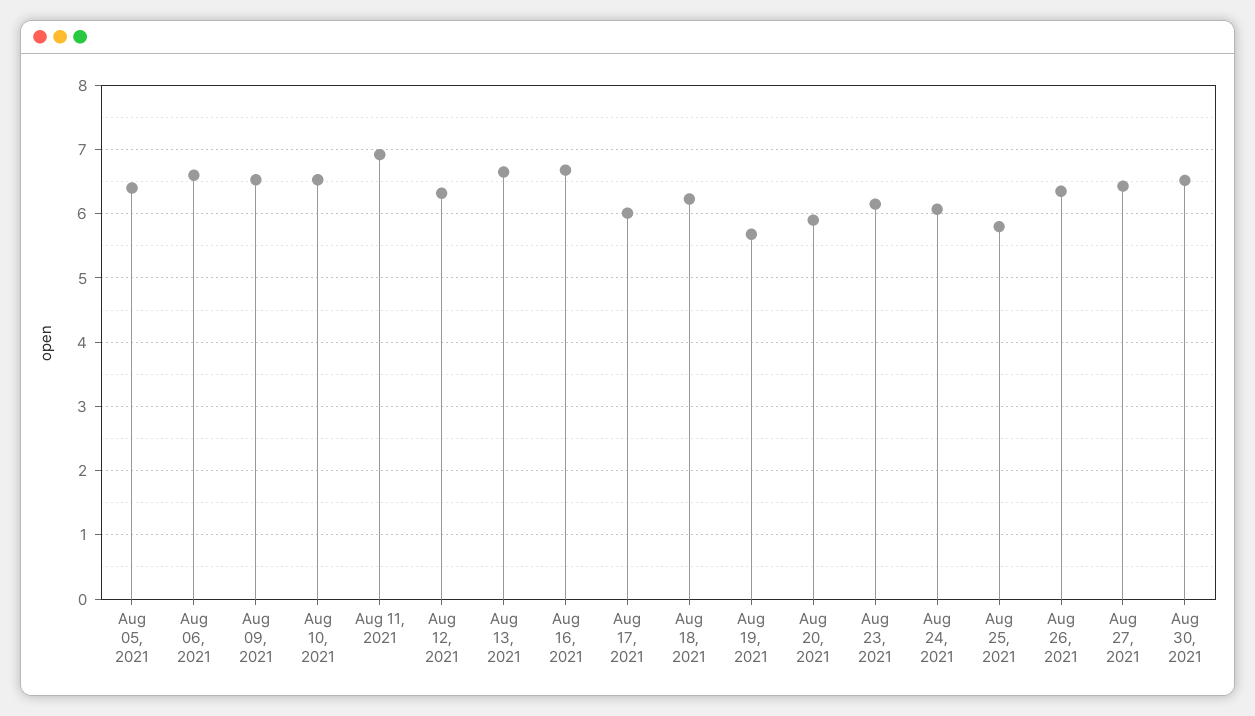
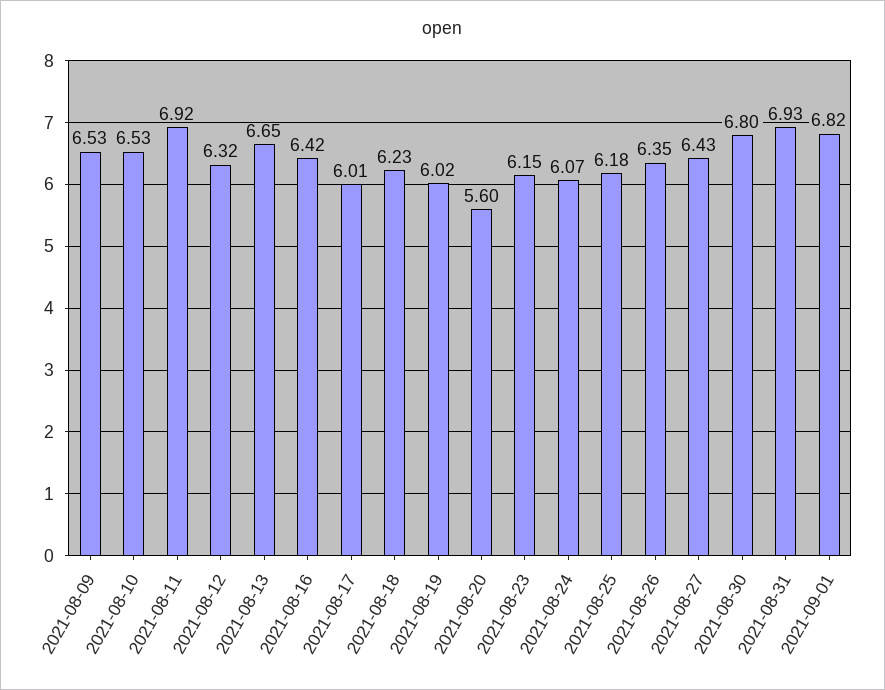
Aug 05, 2021: 6.4 -> none
Aug 06, 2021: 6.6 -> none
Aug 16, 2021: 6.7 -> 6.42
Aug 19, 2021: 5.7 -> 6.02
Aug 20, 2021: 5.9 -> 5.6
Aug 25, 2021: 5.8 -> 6.18
Aug 30, 2021: 6.5 -> 6.8
2021-08-31: none -> 6.93
2021-09-01: none -> 6.82

